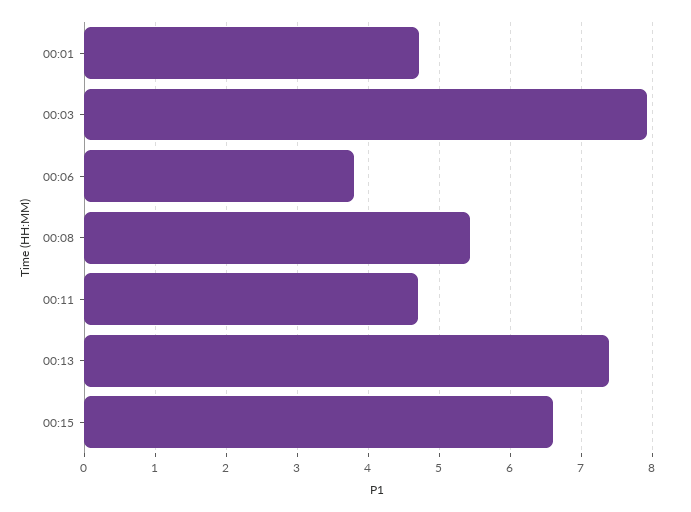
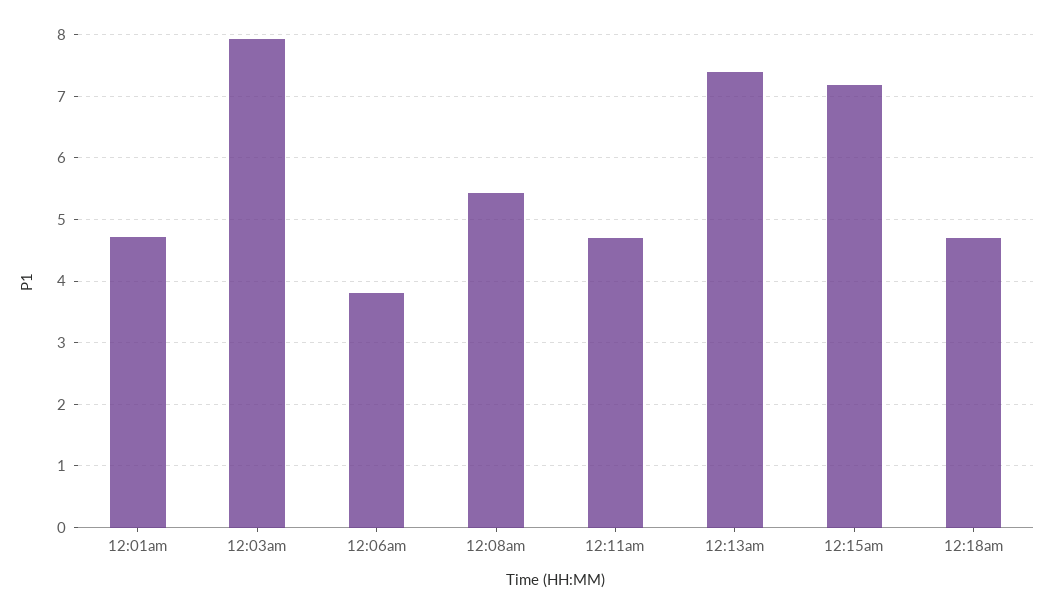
00:15: 6.6 -> 7.2
12:18am: none -> 4.7

